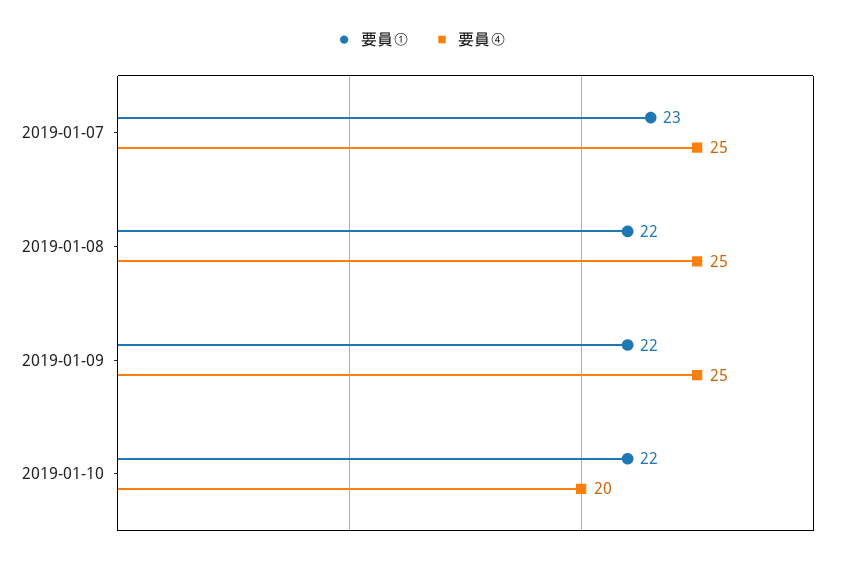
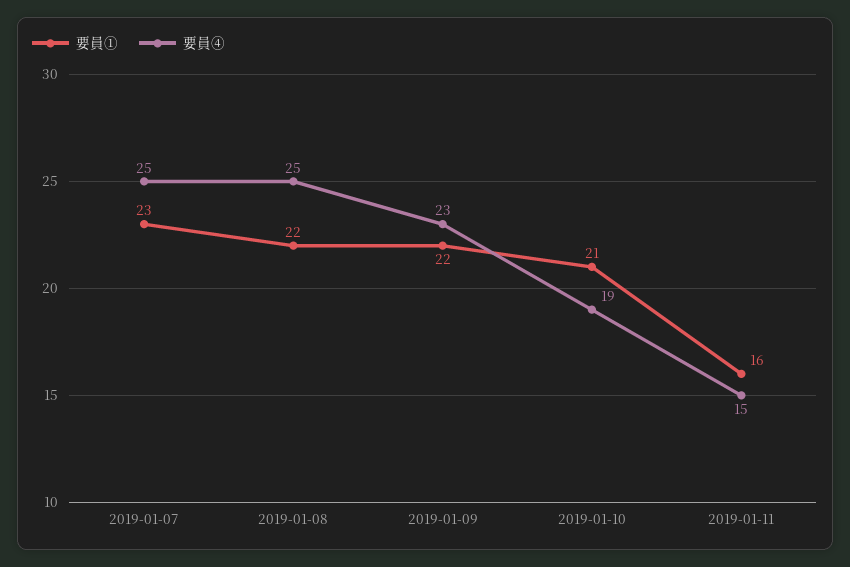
要員④, 2019-01-09: 25 -> 23
要員①, 2019-01-10: 22 -> 21
要員④, 2019-01-10: 20 -> 19
要員①, 2019-01-11: none -> 16
要員④, 2019-01-11: none -> 15

